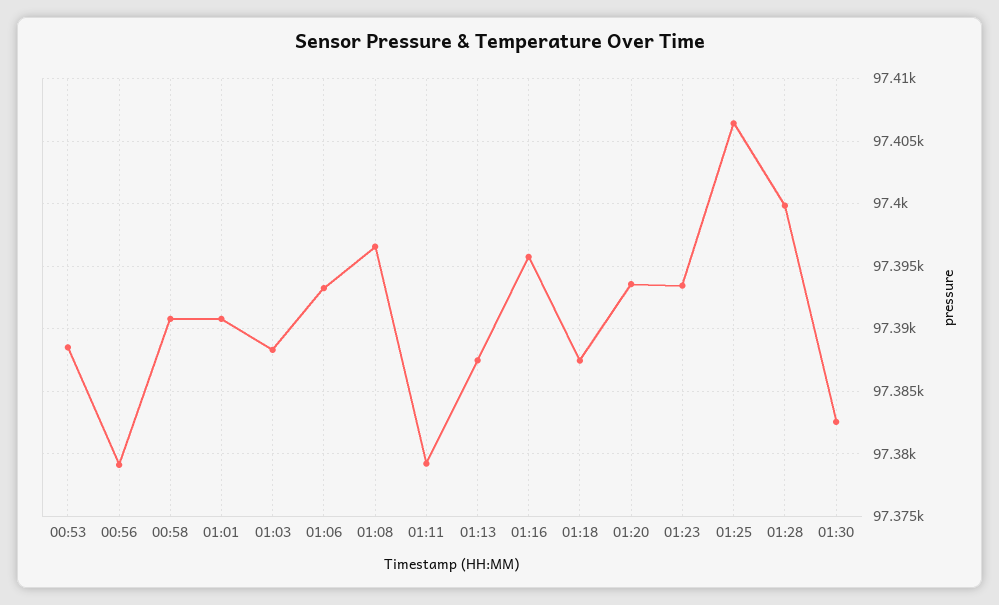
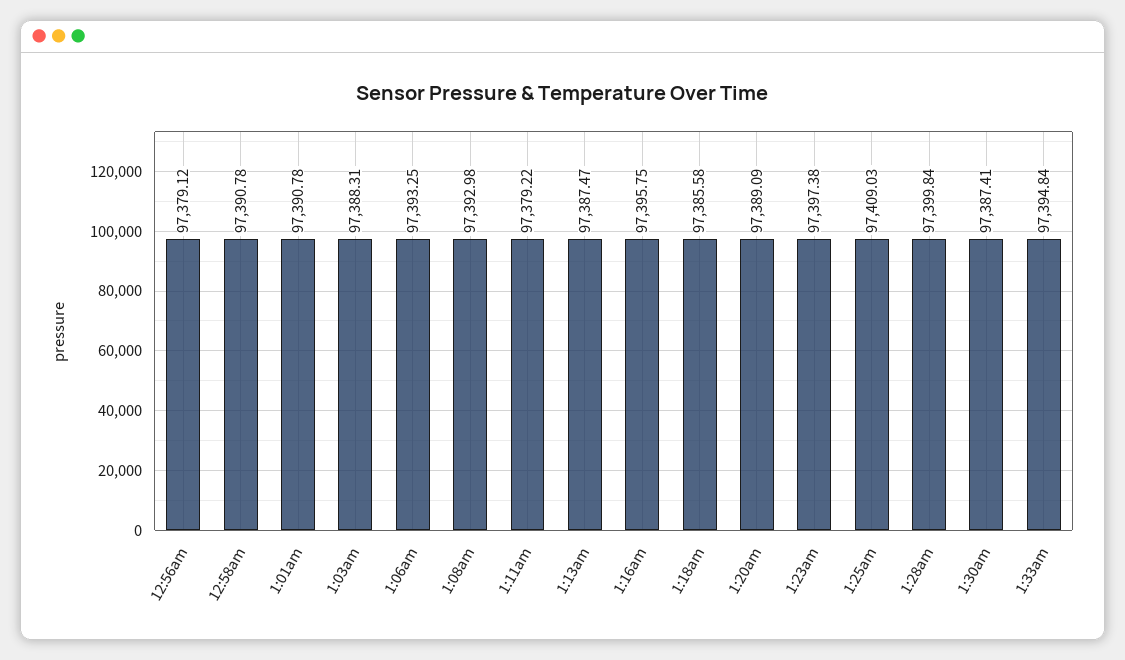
00:53: 97388.5 -> none
01:08: 97396.5 -> 97392.98
01:18: 97387.5 -> 97385.58
01:20: 97393.5 -> 97389.09
01:23: 97393.5 -> 97397.38
01:25: 97406.5 -> 97409.03
01:30: 97382.5 -> 97387.41
1:33am: none -> 97394.84

